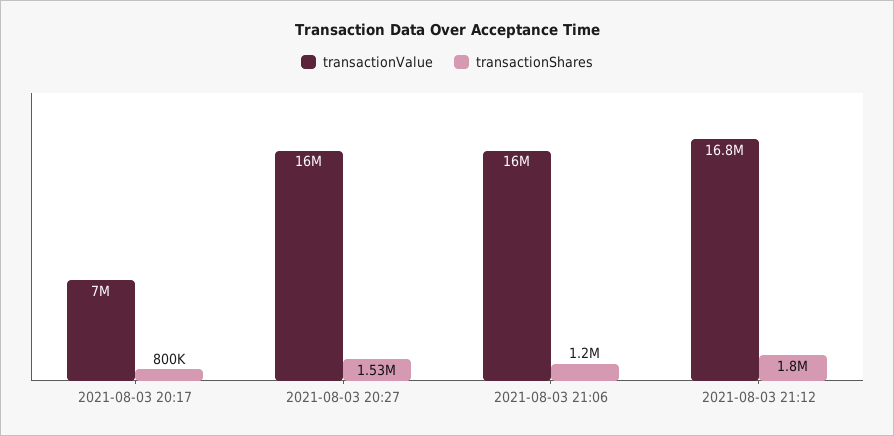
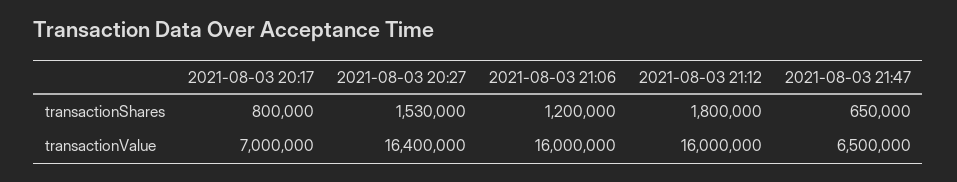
transactionValue, 2021-08-03 20:27: 16000000 -> 16400000
transactionValue, 2021-08-03 21:12: 16800000 -> 16000000
transactionShares, 2021-08-03 21:47: none -> 650000
transactionValue, 2021-08-03 21:47: none -> 6500000

